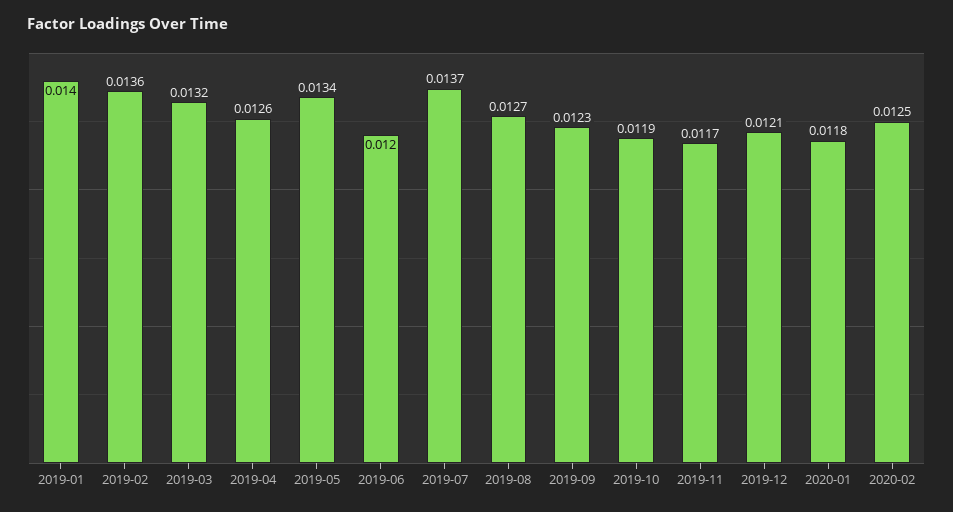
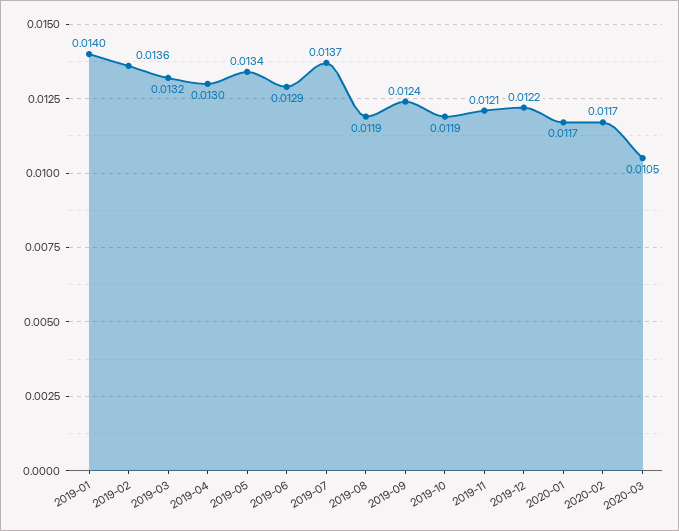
2019-04: 0.0126 -> 0.013
2019-06: 0.012 -> 0.0129
2019-08: 0.0127 -> 0.0119
2019-09: 0.0123 -> 0.0124
2019-11: 0.0117 -> 0.0121
2019-12: 0.0121 -> 0.0122
2020-01: 0.0118 -> 0.0117
2020-02: 0.0125 -> 0.0117
2020-03: none -> 0.0105

